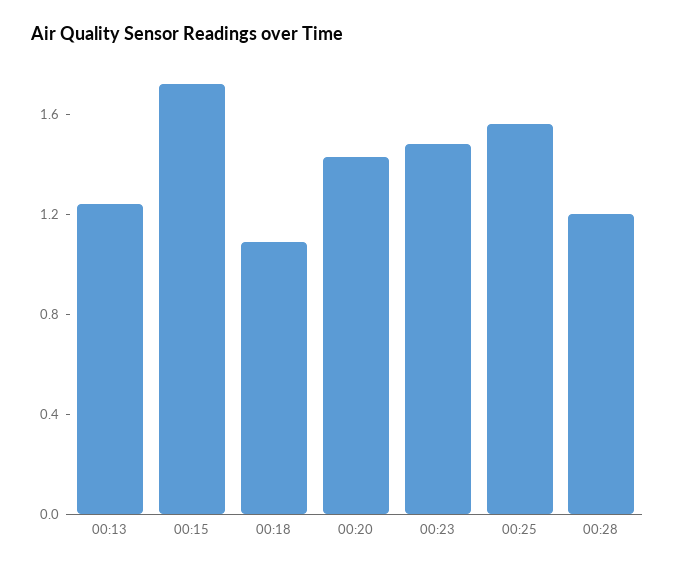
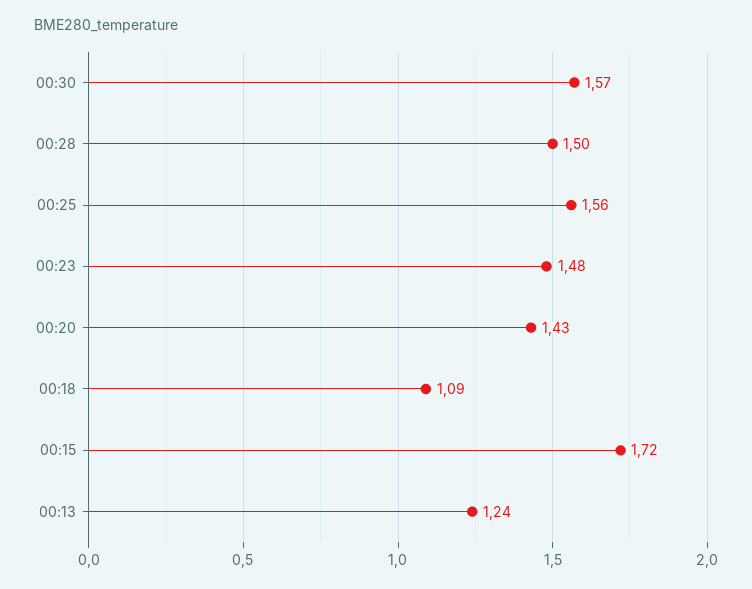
00:28: 1.2 -> 1.5
00:30: none -> 1.57

